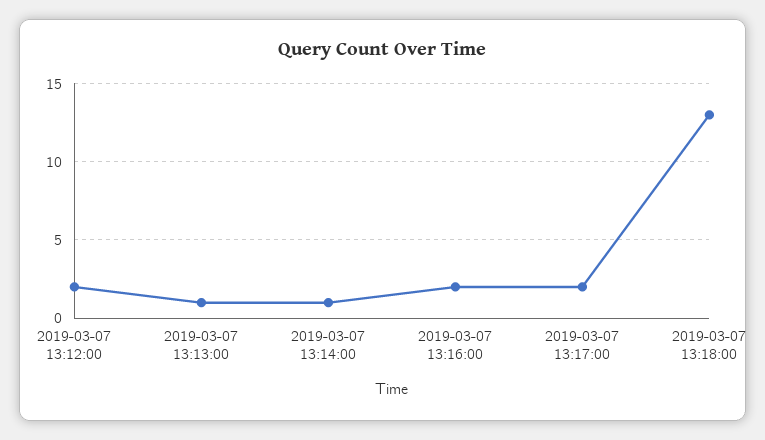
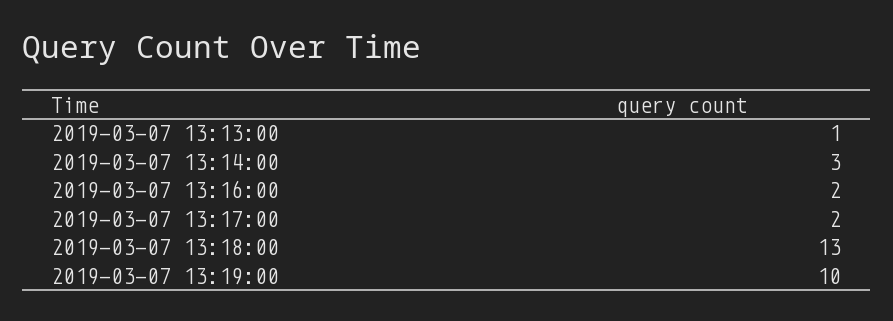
2019-03-07 13:12:00: 2 -> none
2019-03-07 13:14:00: 1 -> 3
2019-03-07 13:19:00: none -> 10

